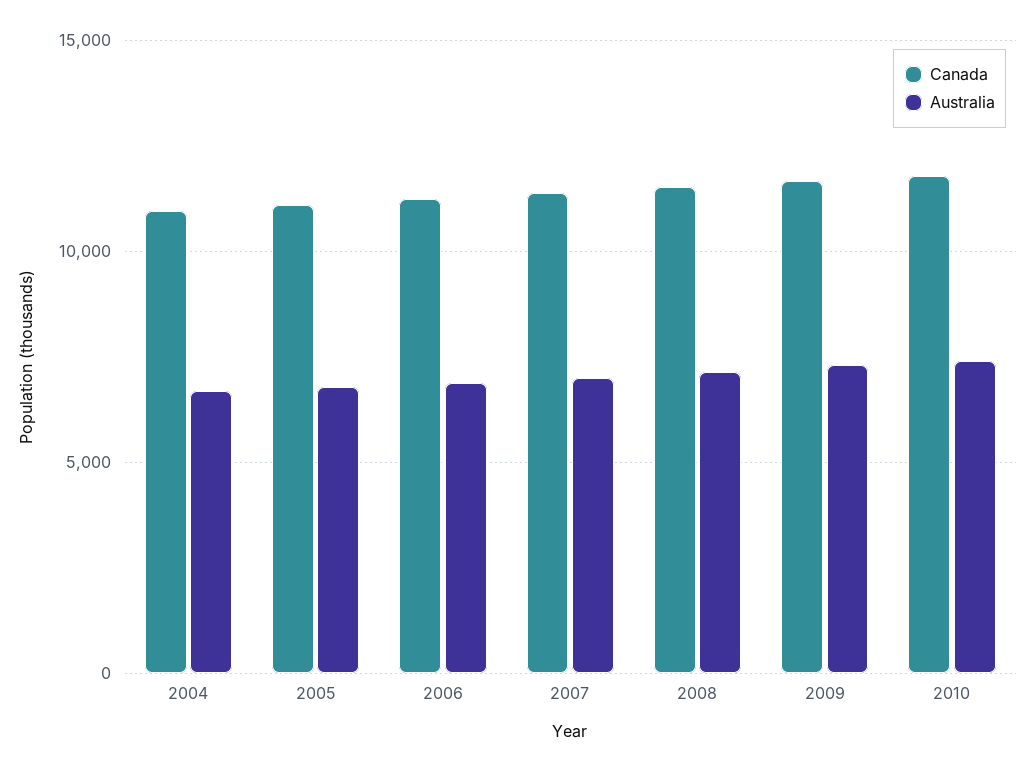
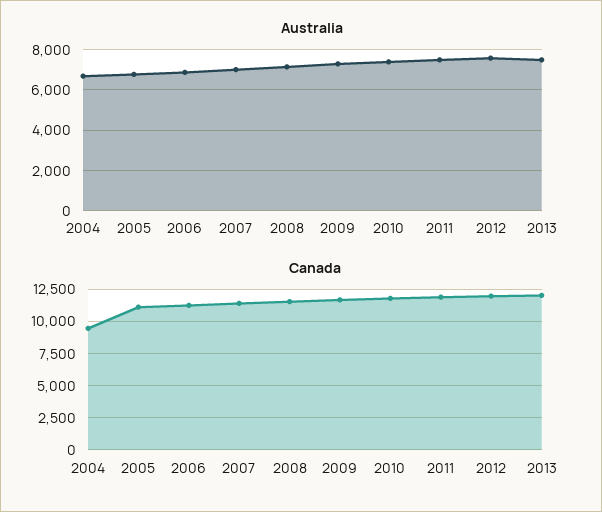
Canada, 2004: 11000 -> 9500
Australia, 2011: none -> 7500
Australia, 2012: none -> 7500
Australia, 2013: none -> 7500
Canada, 2011: none -> 12000
Canada, 2012: none -> 12000
Canada, 2013: none -> 12000

